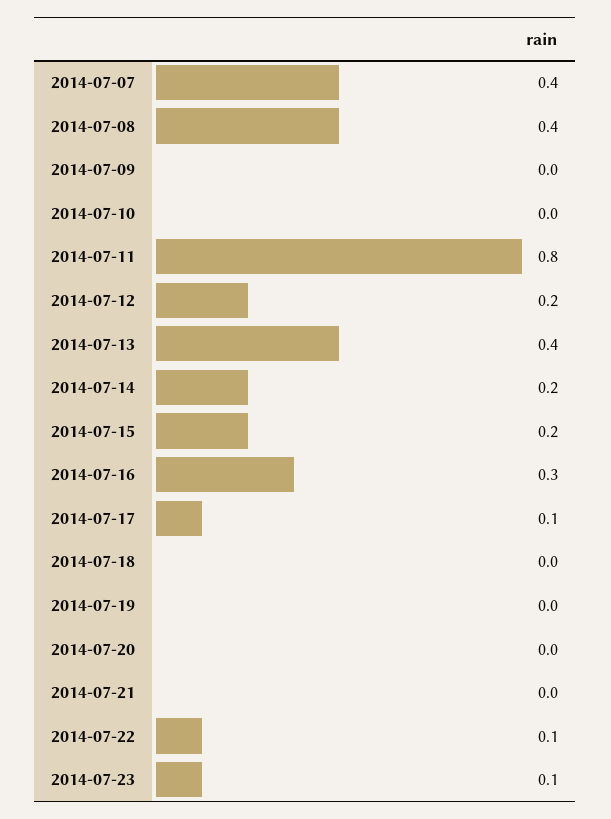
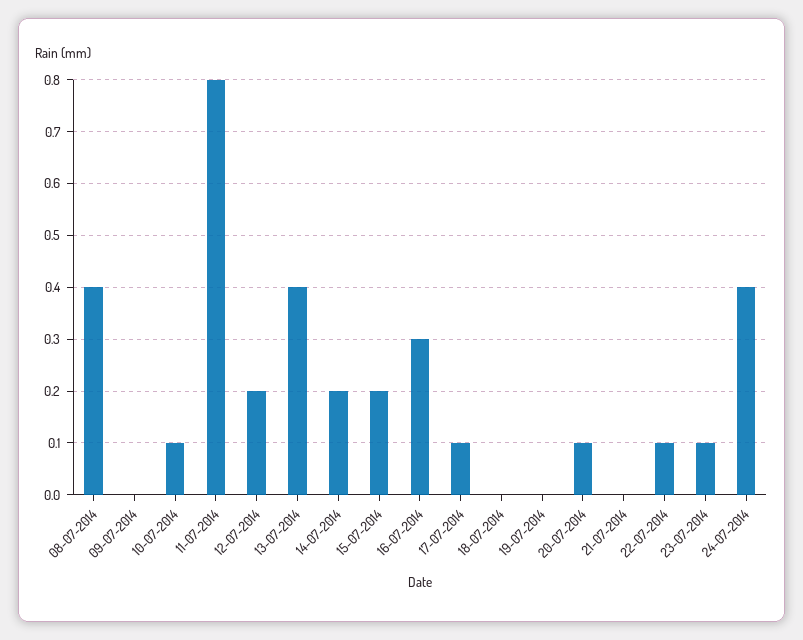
2014-07-07: 0.4 -> none
2014-07-10: 0 -> 0.1
2014-07-20: 0 -> 0.1
24-07-2014: none -> 0.4

